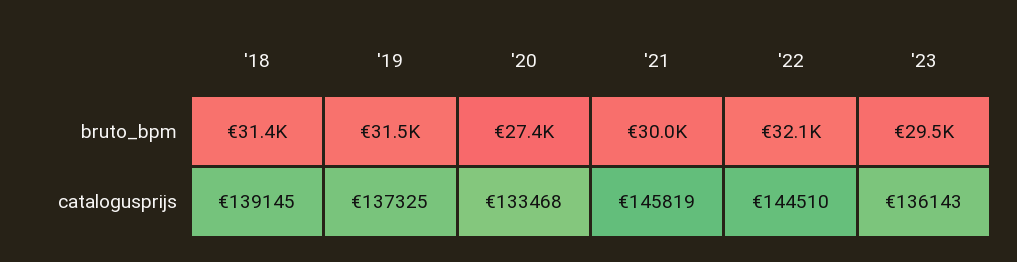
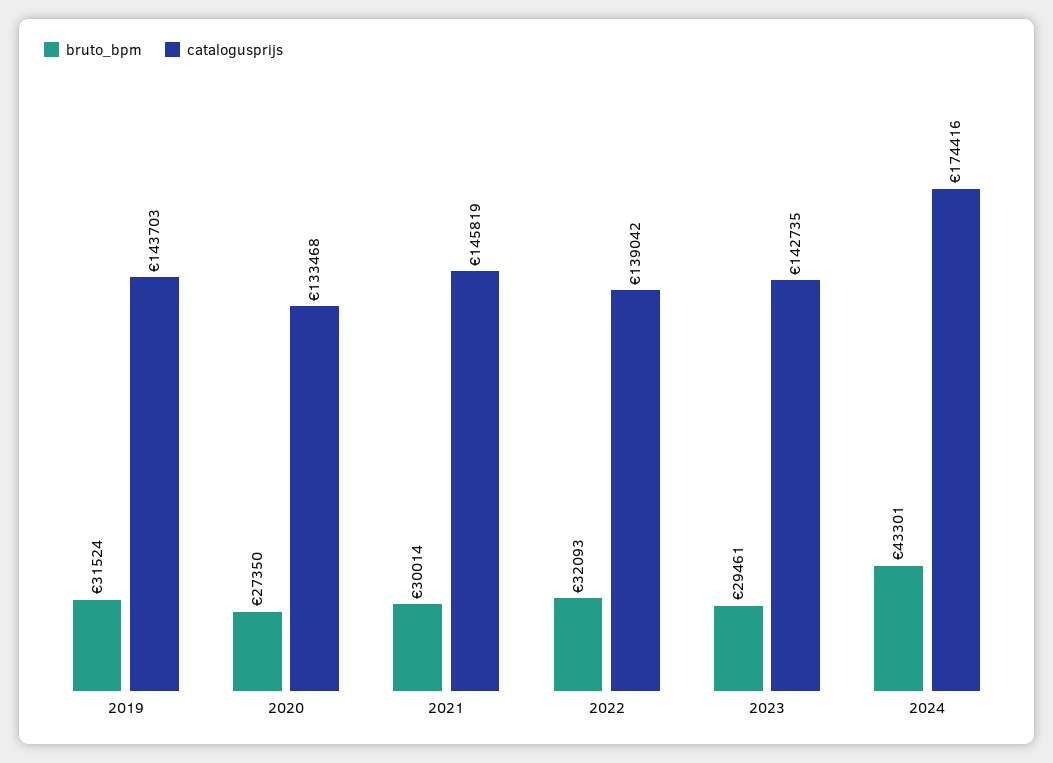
bruto_bpm, '18: 31400 -> none
catalogusprijs, '18: 139145 -> none
catalogusprijs, '19: 137325 -> 143703
catalogusprijs, '22: 144510 -> 139042
catalogusprijs, '23: 136143 -> 142735
bruto_bpm, 2024: none -> 43301
catalogusprijs, 2024: none -> 174416

